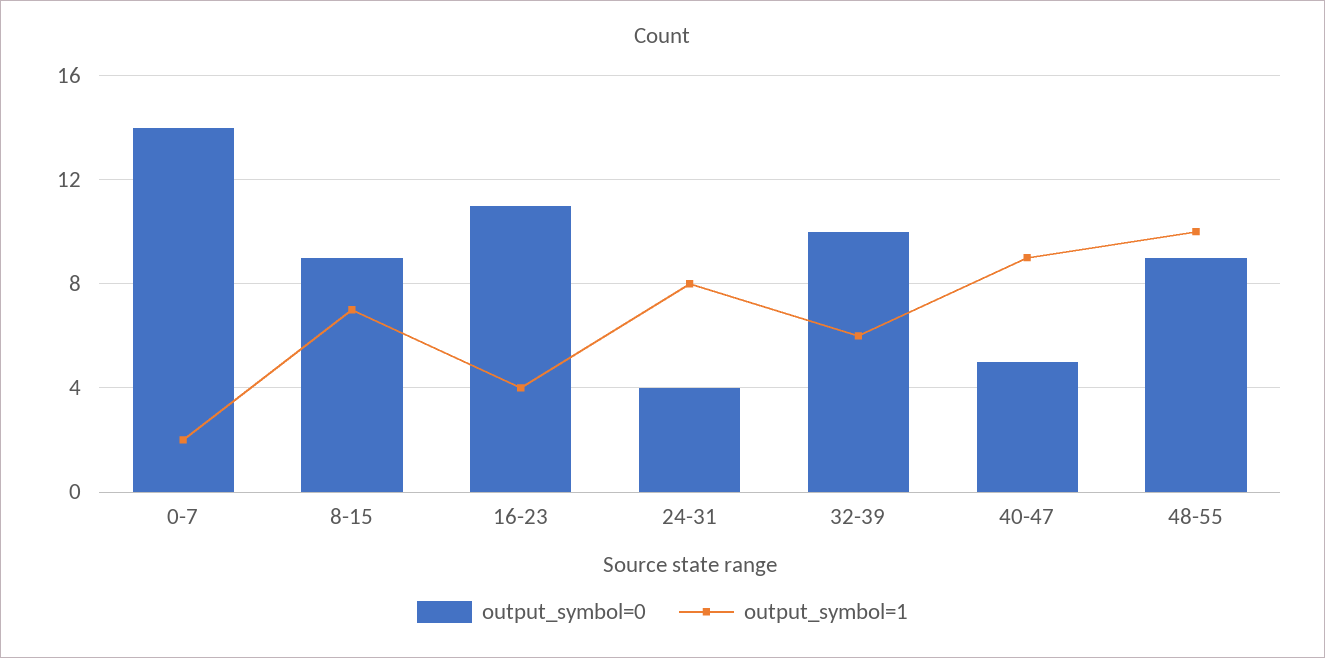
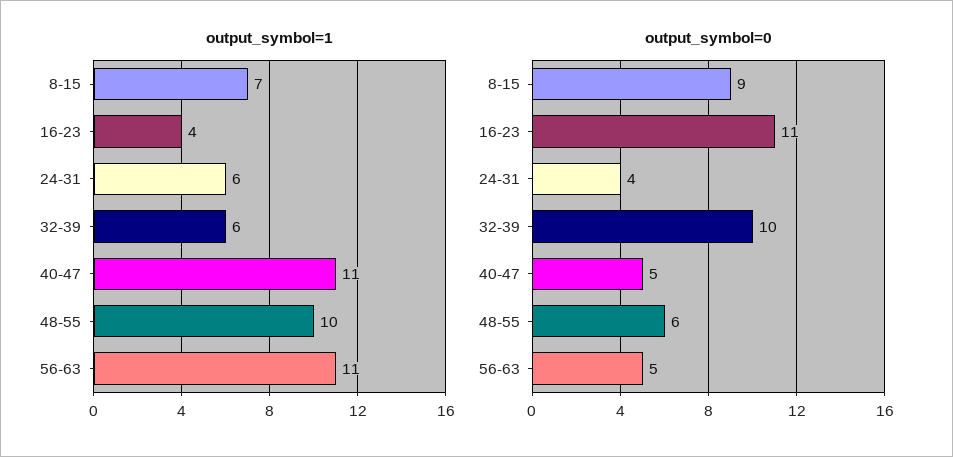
output_symbol=0, 0-7: 14 -> none
output_symbol=1, 0-7: 2 -> none
output_symbol=1, 24-31: 8 -> 6
output_symbol=1, 40-47: 9 -> 11
output_symbol=0, 48-55: 9 -> 6
output_symbol=1, 56-63: none -> 11
output_symbol=0, 56-63: none -> 5

